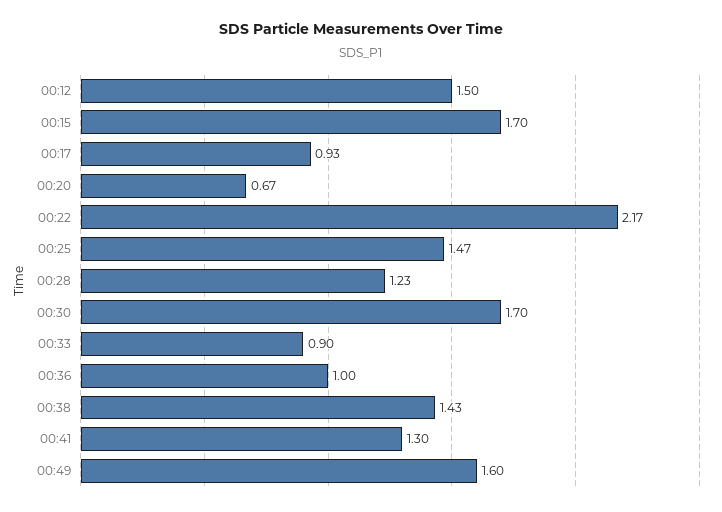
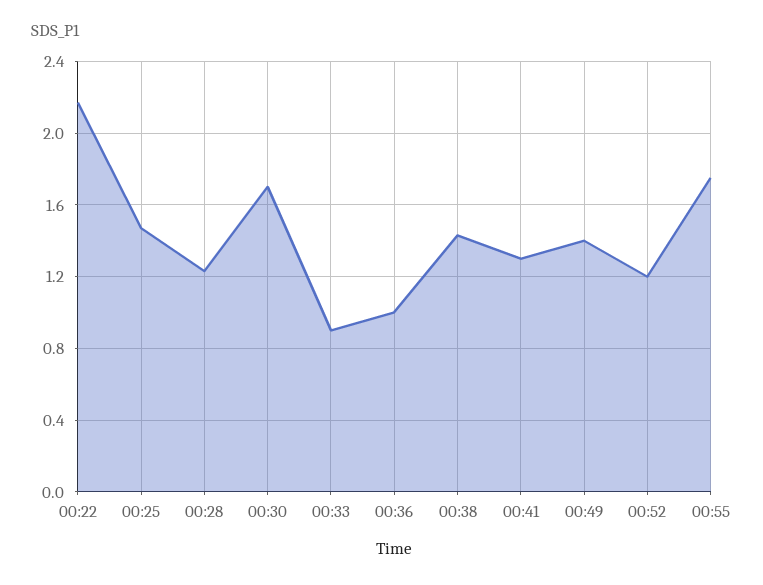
00:12: 1.5 -> none
00:15: 1.7 -> none
00:17: 0.93 -> none
00:20: 0.67 -> none
00:49: 1.6 -> 1.4
00:52: none -> 1.2
00:55: none -> 1.75

